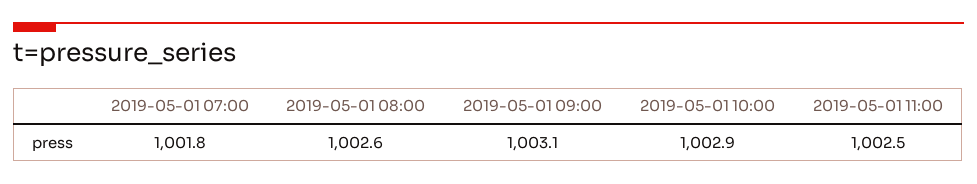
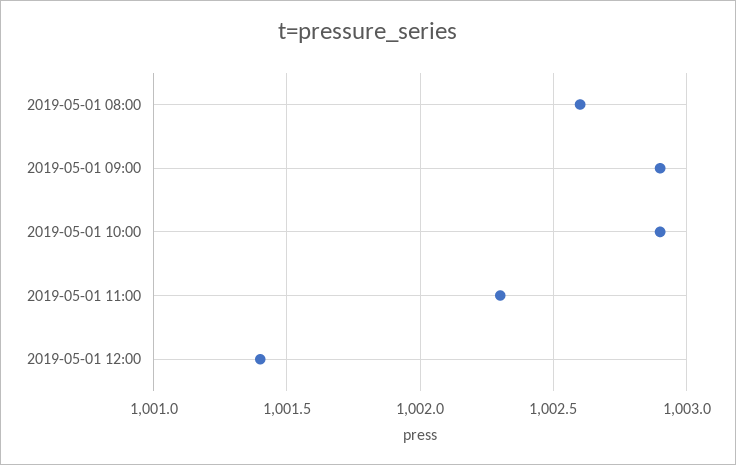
2019-05-01 07:00: 1001.8 -> none
2019-05-01 09:00: 1003.1 -> 1002.9
2019-05-01 11:00: 1002.5 -> 1002.3
2019-05-01 12:00: none -> 1001.4

